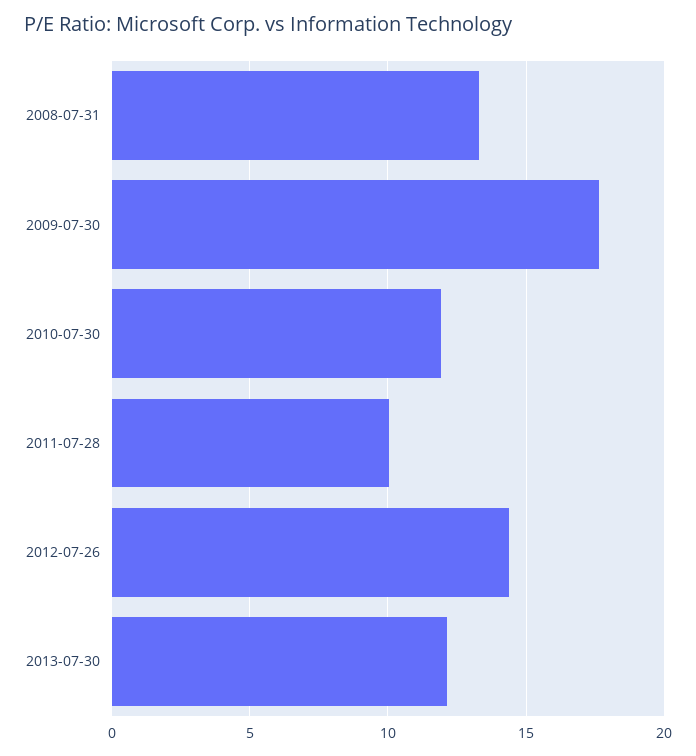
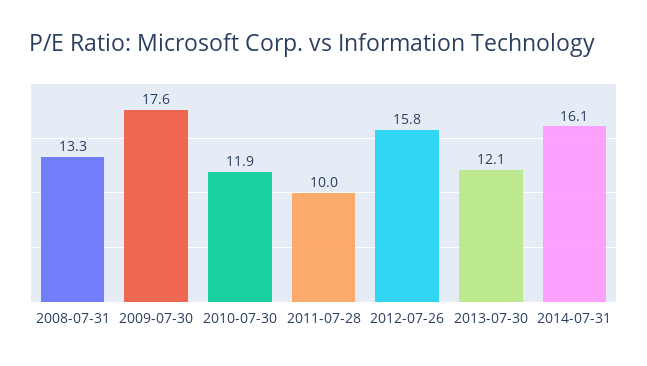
2012-07-26: 14.5 -> 15.8
2014-07-31: none -> 16.1

